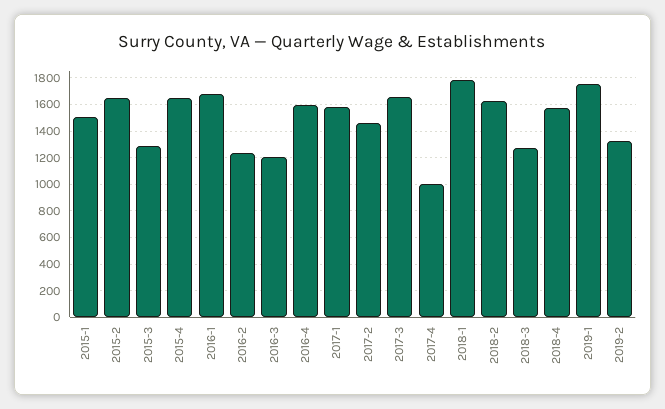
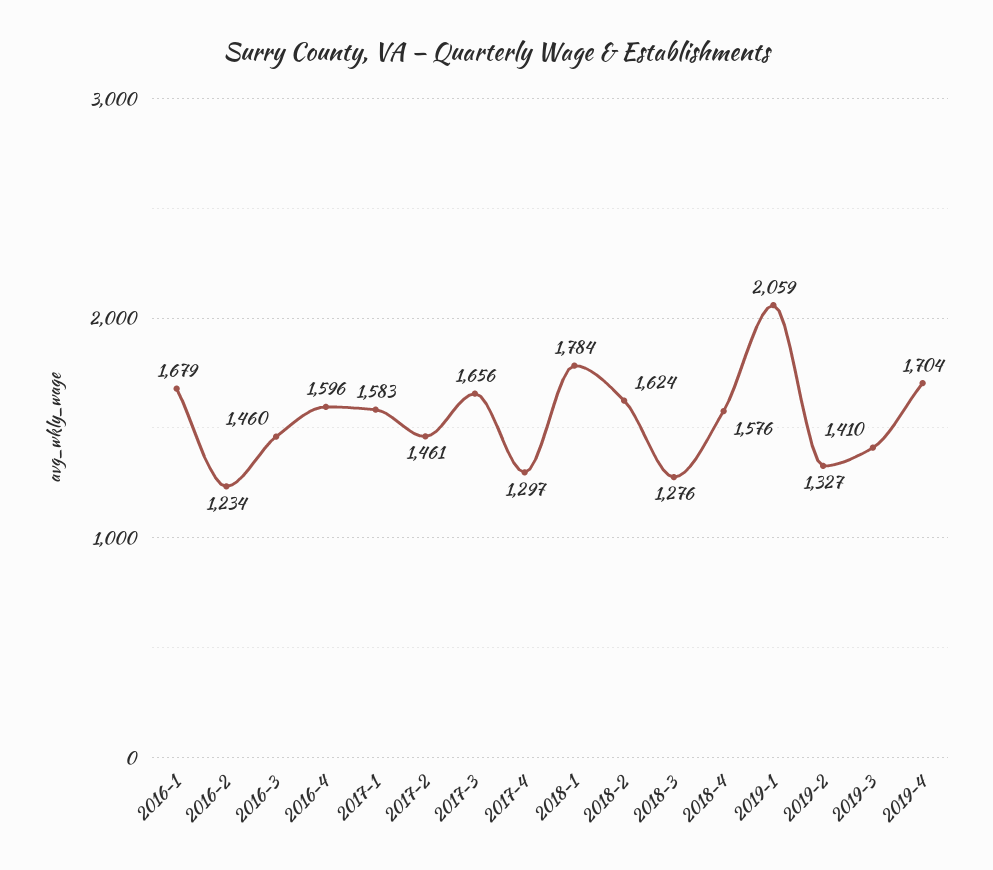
2015-1: 1500 -> none
2015-2: 1650 -> none
2015-3: 1300 -> none
2015-4: 1650 -> none
2016-3: 1200 -> 1460
2017-4: 1000 -> 1297
2019-1: 1750 -> 2059
2019-3: none -> 1410
2019-4: none -> 1704

